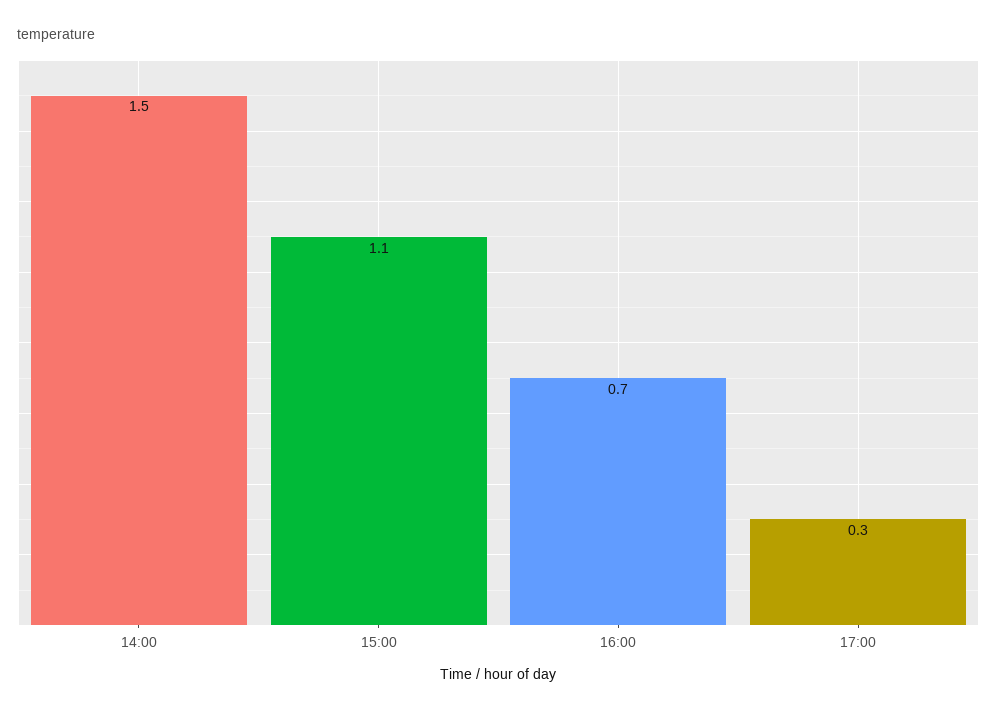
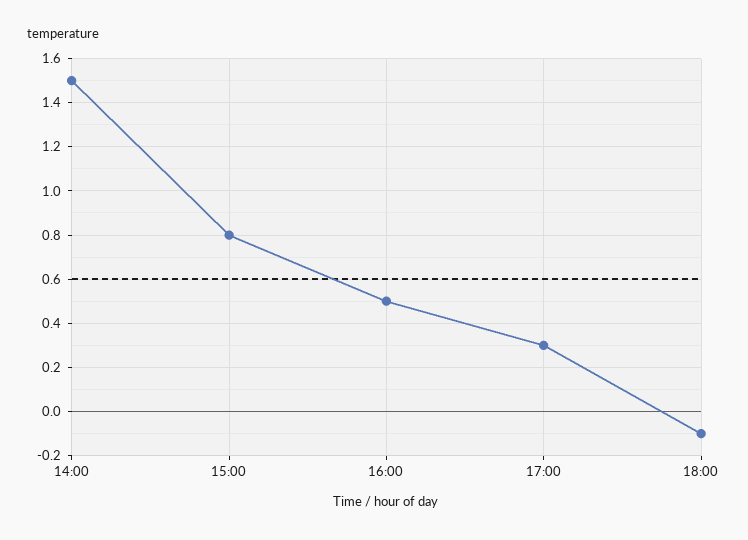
15:00: 1.1 -> 0.8
16:00: 0.7 -> 0.5
18:00: none -> -0.1

